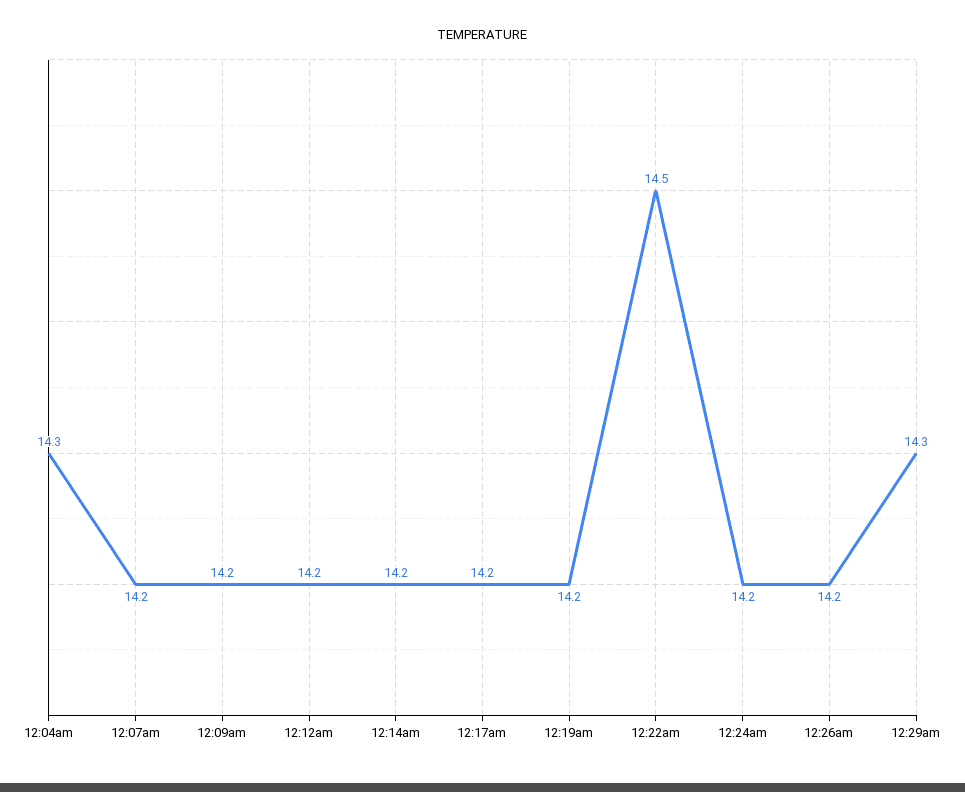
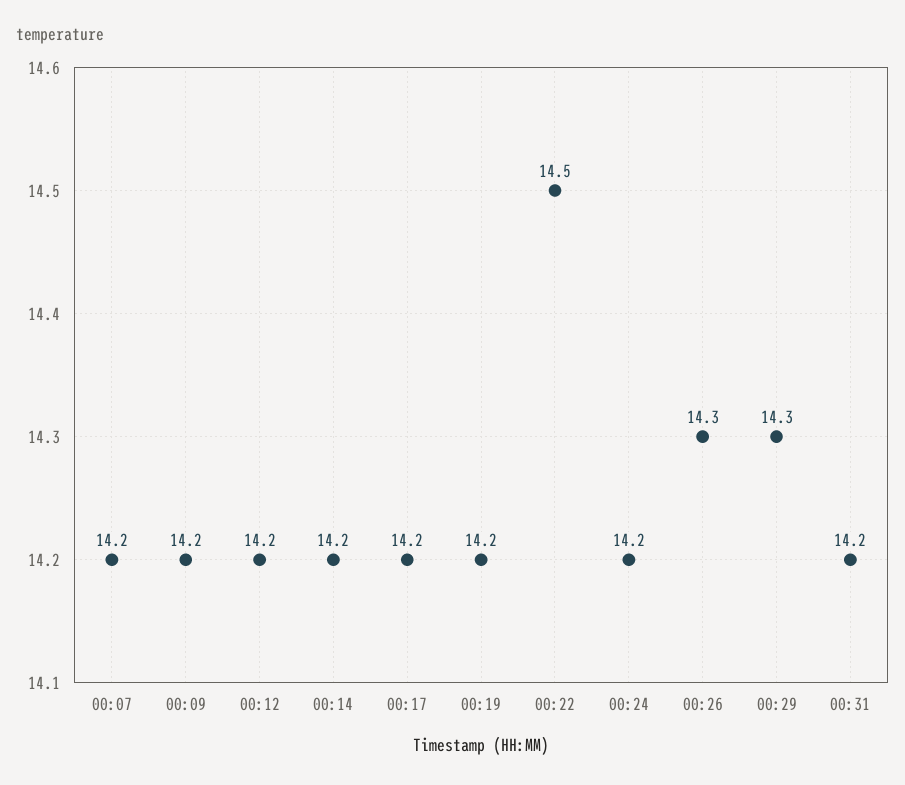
12:04am: 14.3 -> none
12:26am: 14.2 -> 14.3
00:31: none -> 14.2

